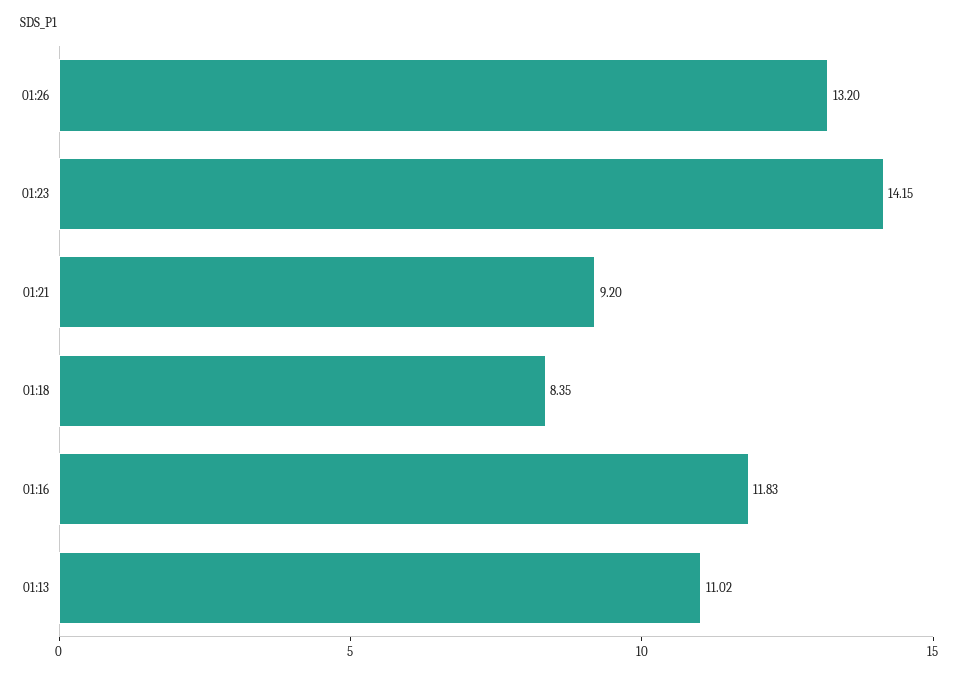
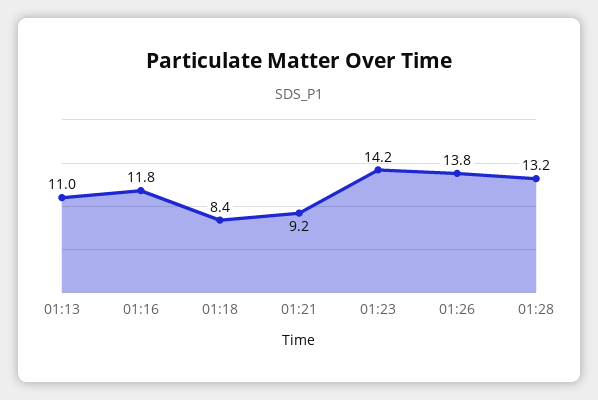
01:26: 13.2 -> 13.8
01:28: none -> 13.2

